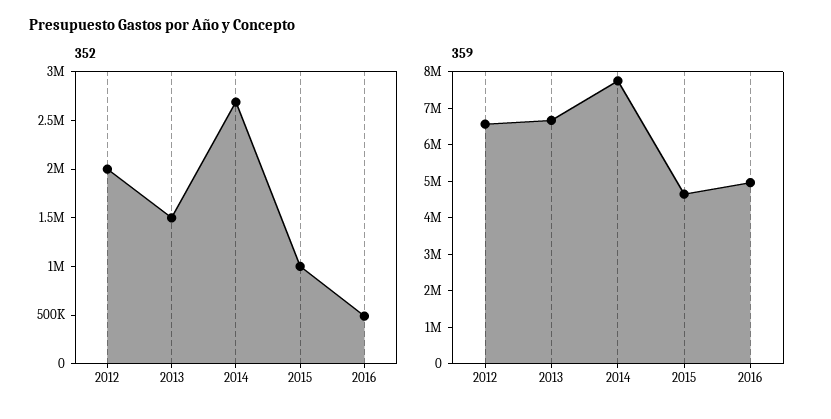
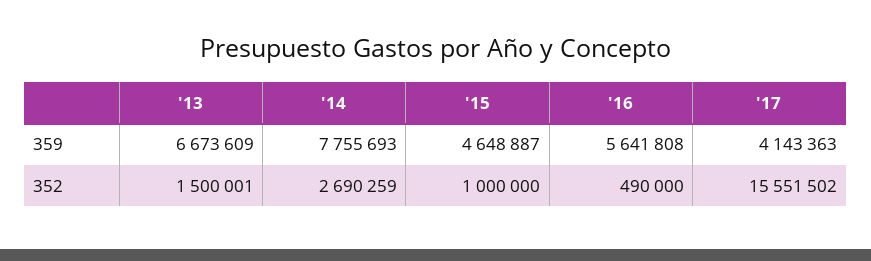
352, 2012: 2000000 -> none
359, 2012: 6500000 -> none
359, 2016: 5000000 -> 5641808
359, '17: none -> 4143363
352, '17: none -> 15551502

